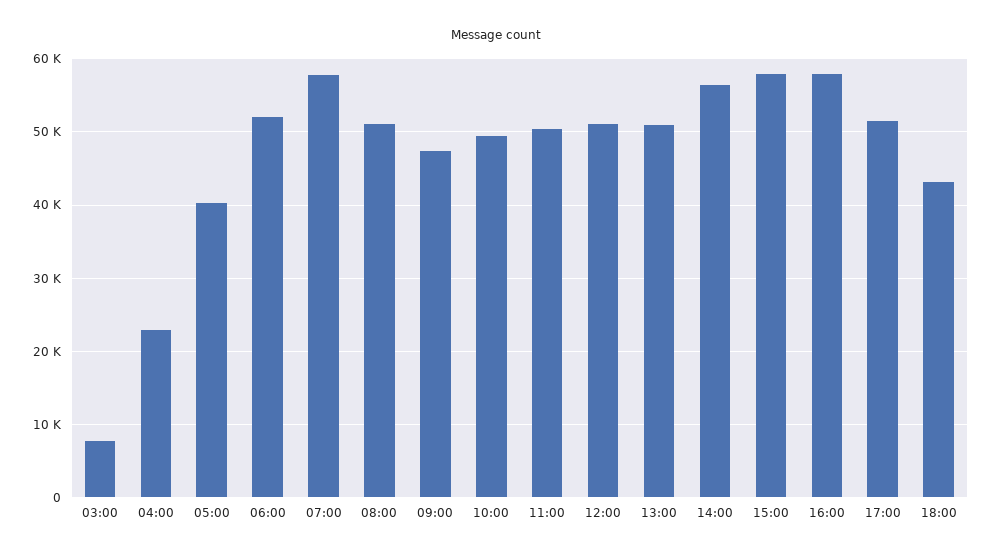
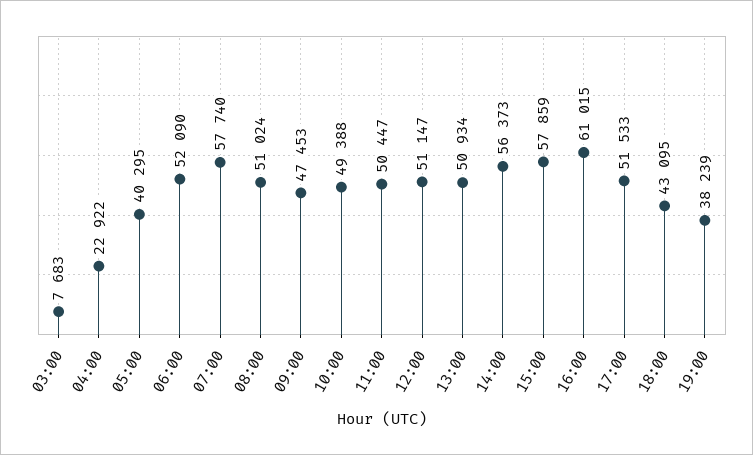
16:00: 58000 -> 61015
19:00: none -> 38239

